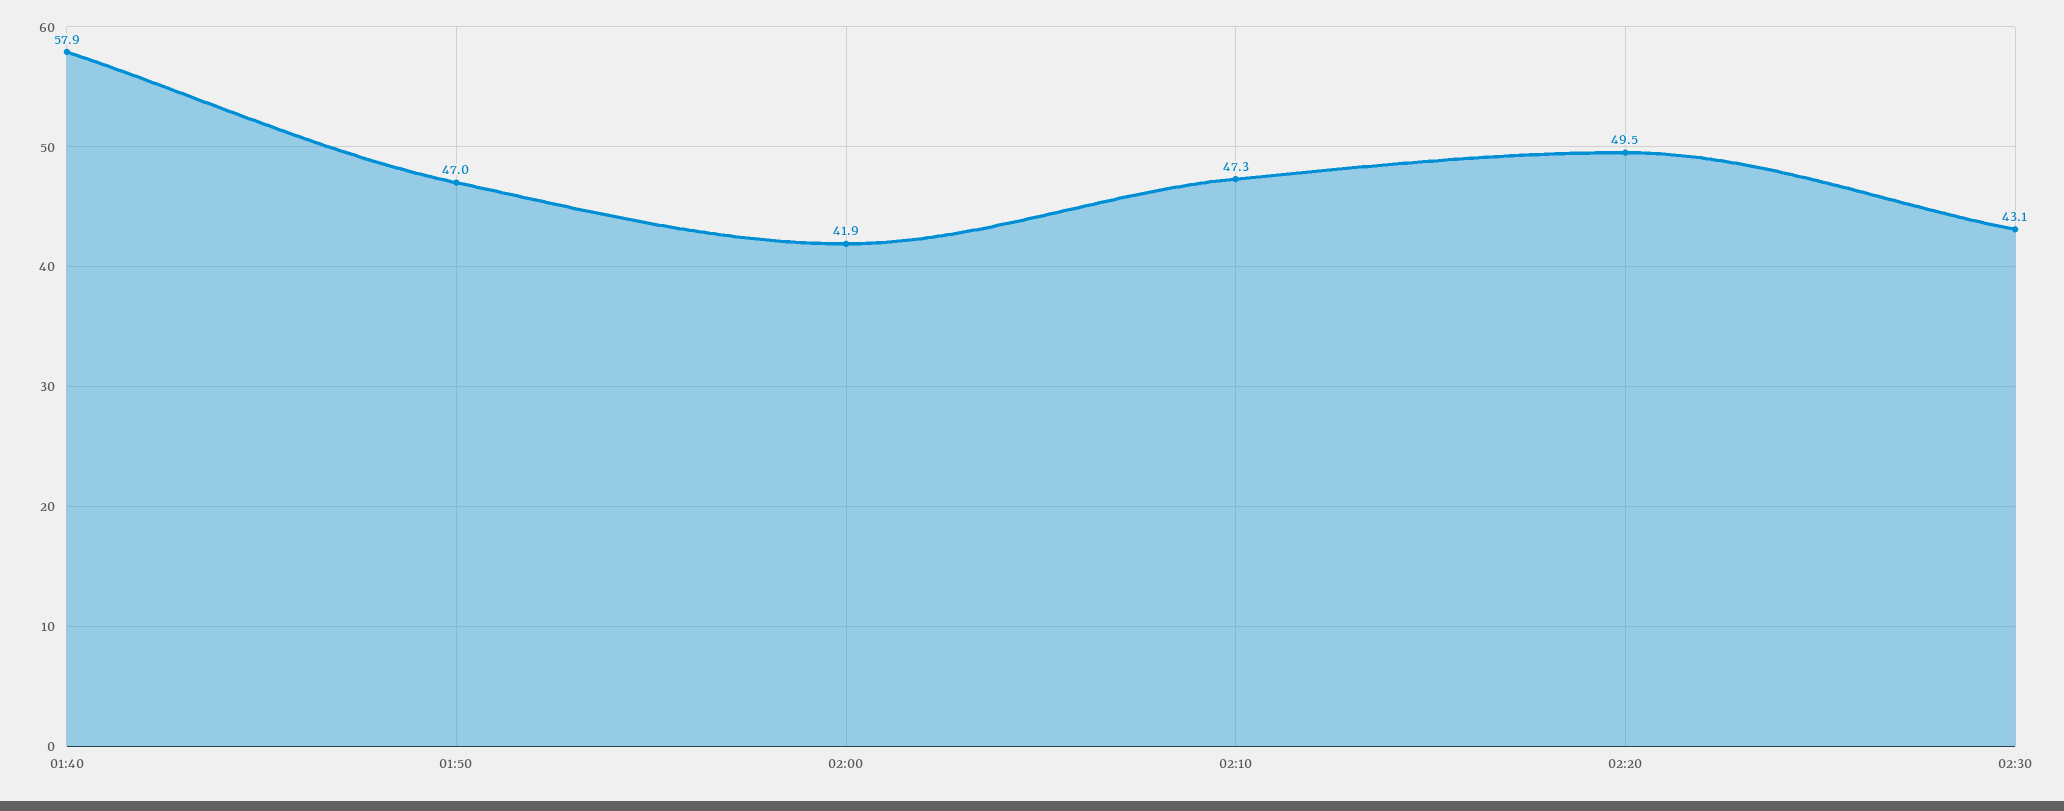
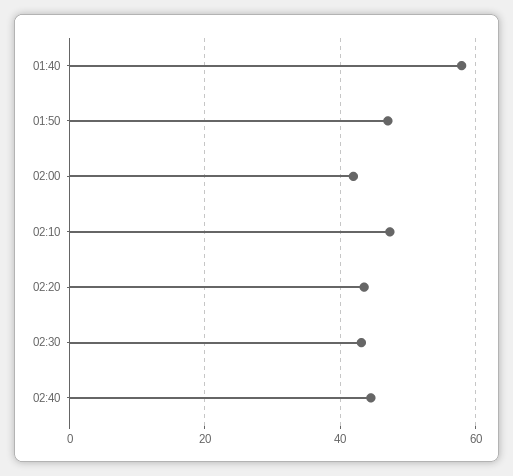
02:20: 49.5 -> 44
02:40: none -> 44

